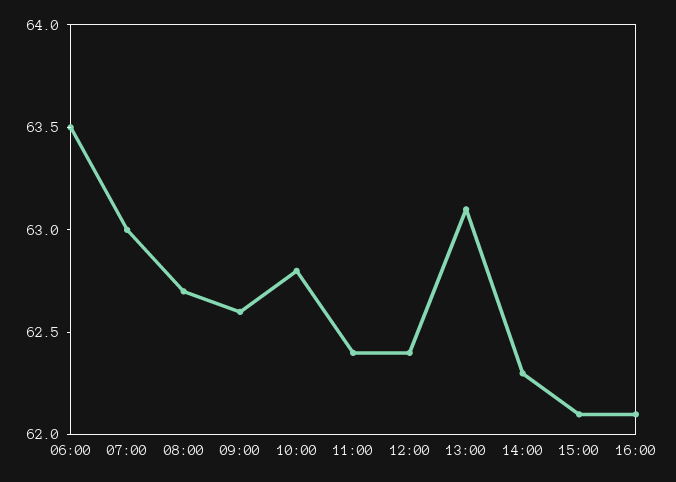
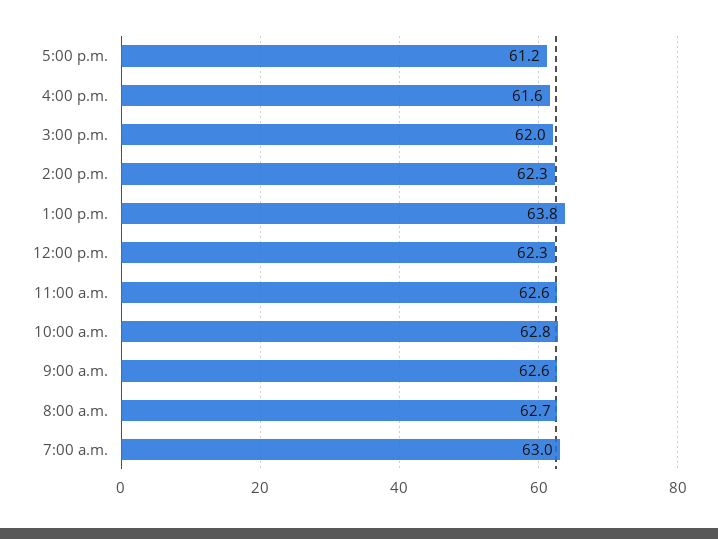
06:00: 63.5 -> none
11:00: 62.4 -> 62.6
12:00: 62.4 -> 62.3
13:00: 63.1 -> 63.8
15:00: 62.1 -> 62
16:00: 62.1 -> 61.6
5:00 p.m.: none -> 61.2

